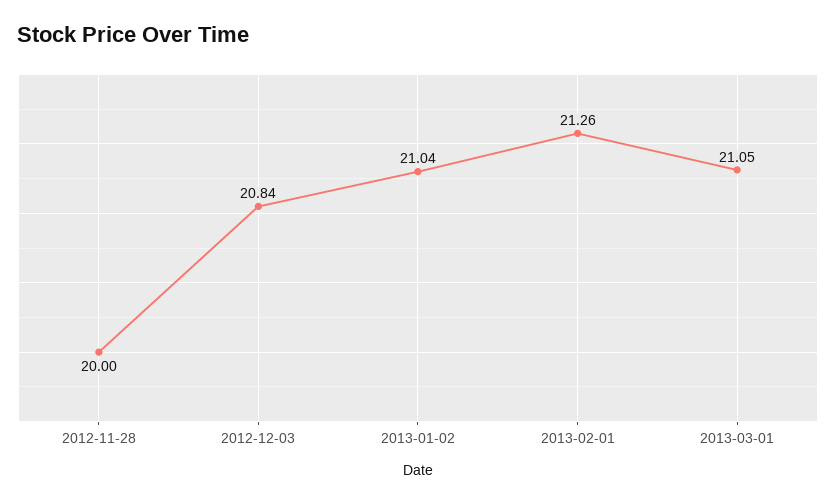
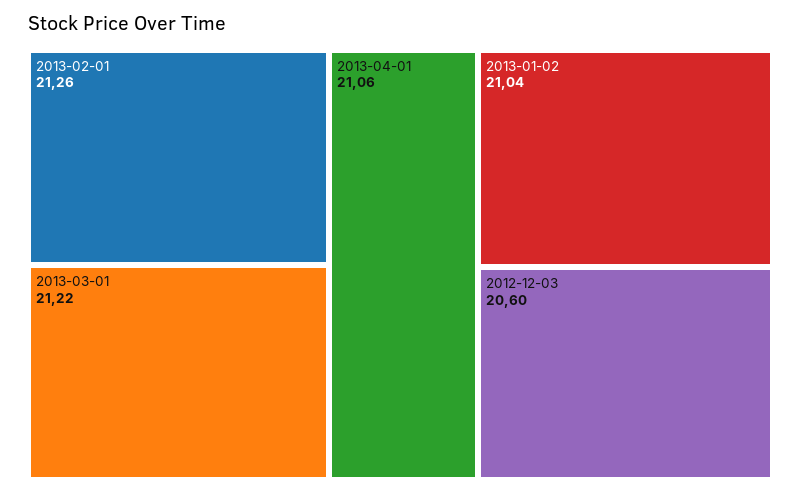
2012-11-28: 20 -> none
2012-12-03: 20.84 -> 20.6
2013-03-01: 21.05 -> 21.22
2013-04-01: none -> 21.06

